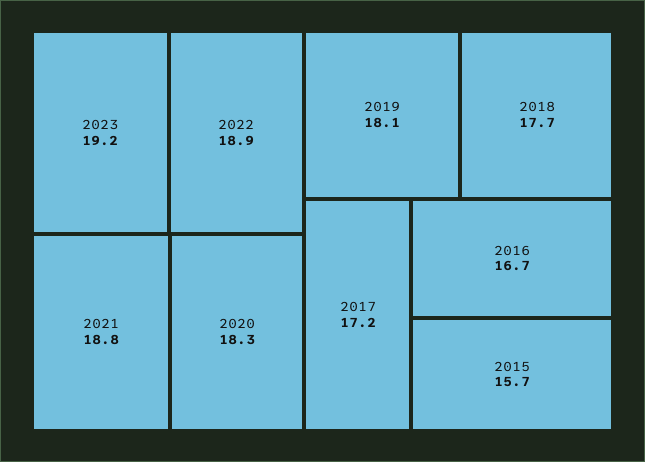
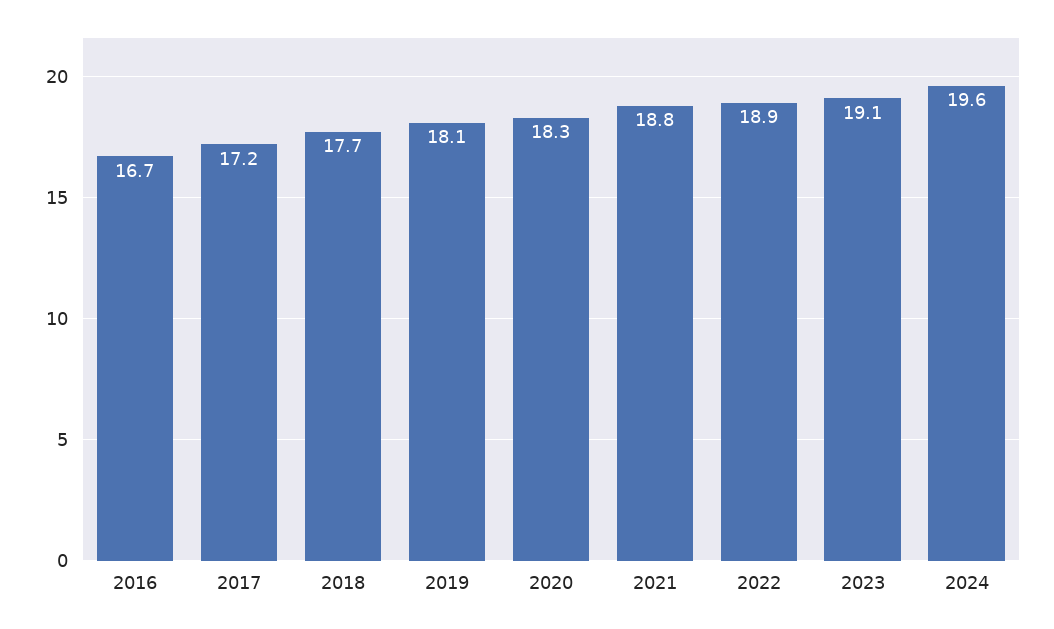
2023: 19.2 -> 19.1
2015: 15.7 -> none
2024: none -> 19.6

